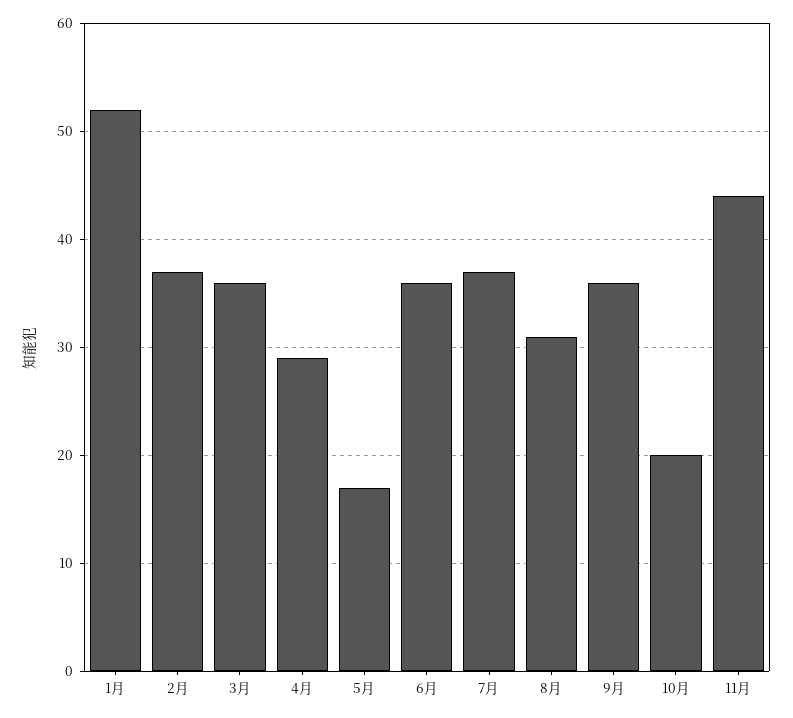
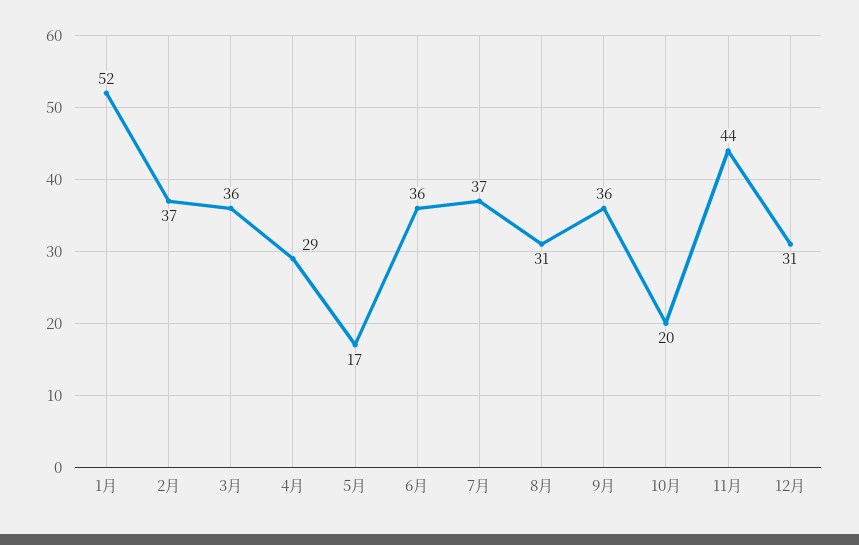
12月: none -> 31

